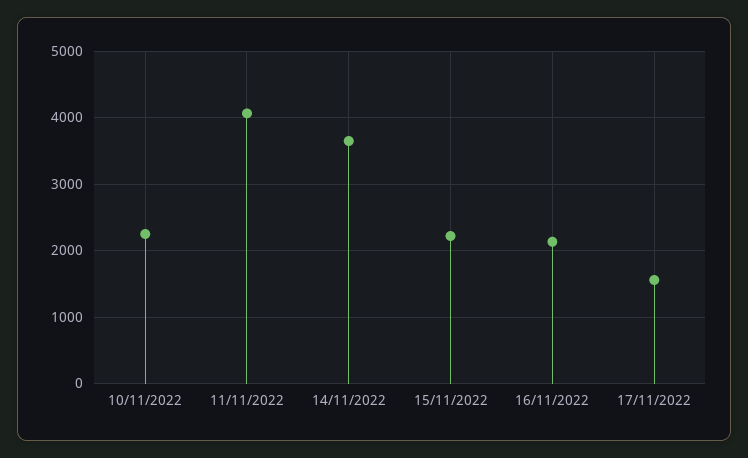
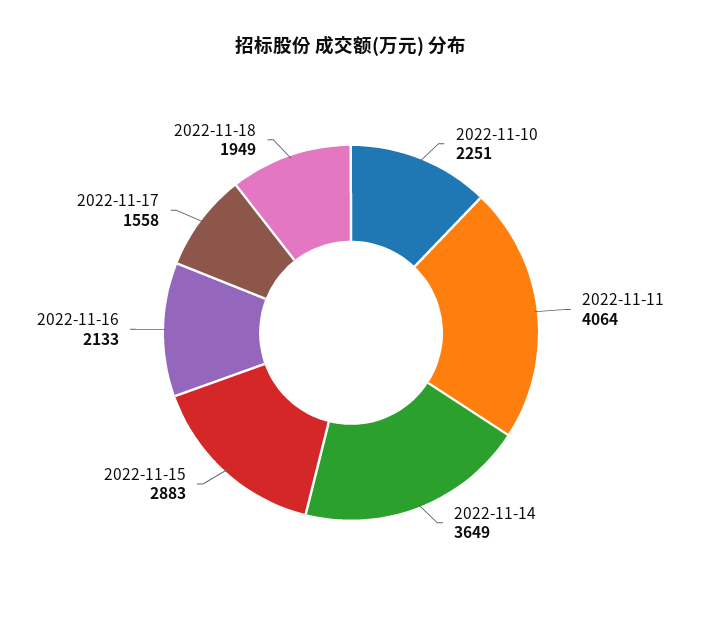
15/11/2022: 2200 -> 2883
2022-11-18: none -> 1949

